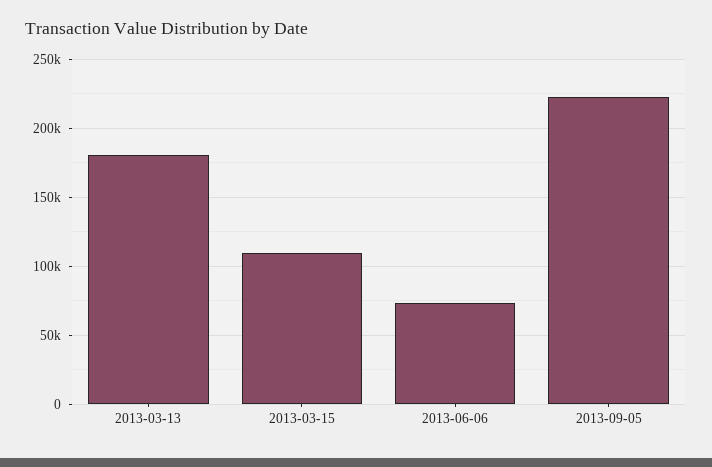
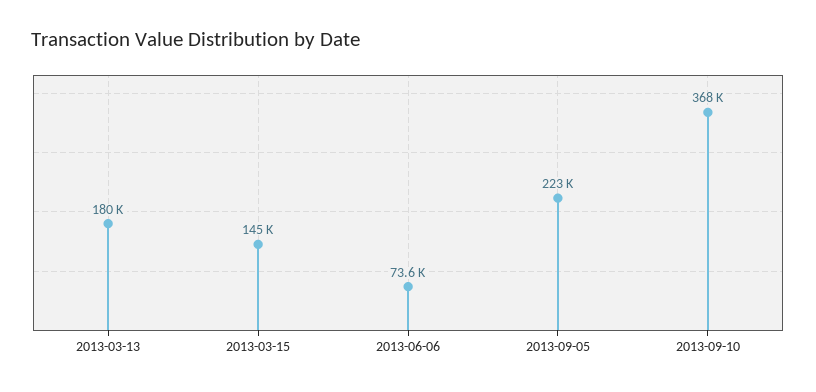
2013-03-15: 110000 -> 145000
2013-09-10: none -> 368000

